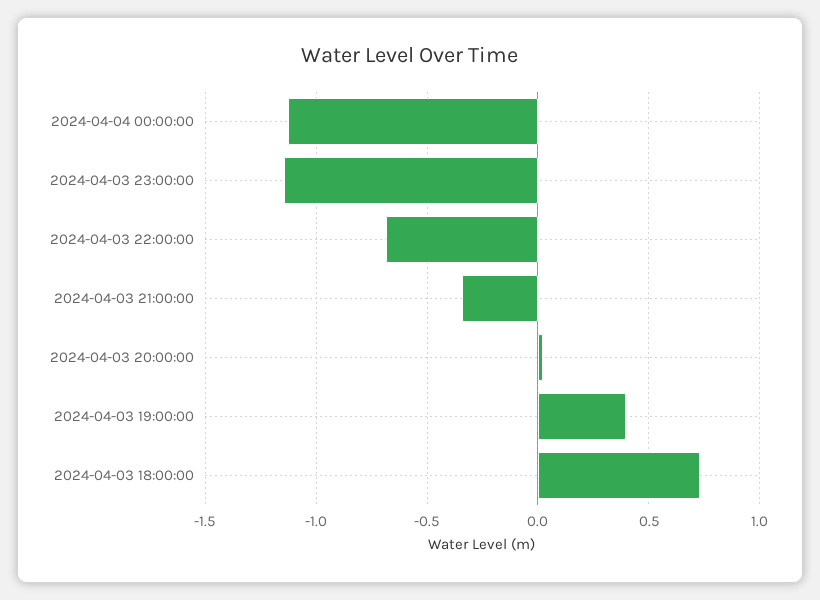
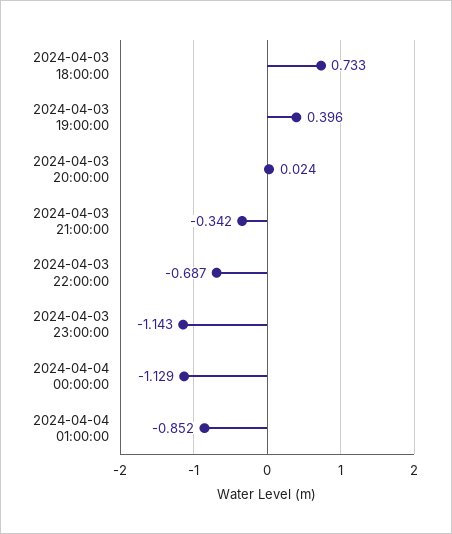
2024-04-04 01:00:00: none -> -0.852

